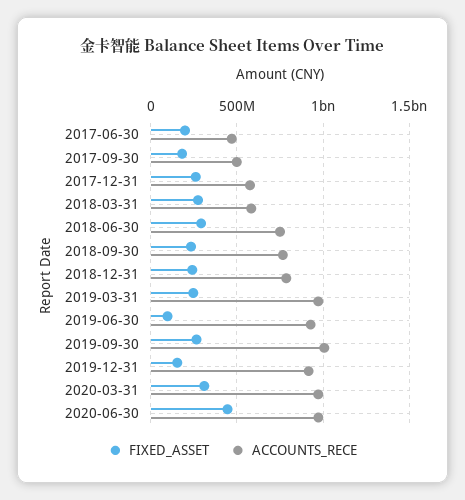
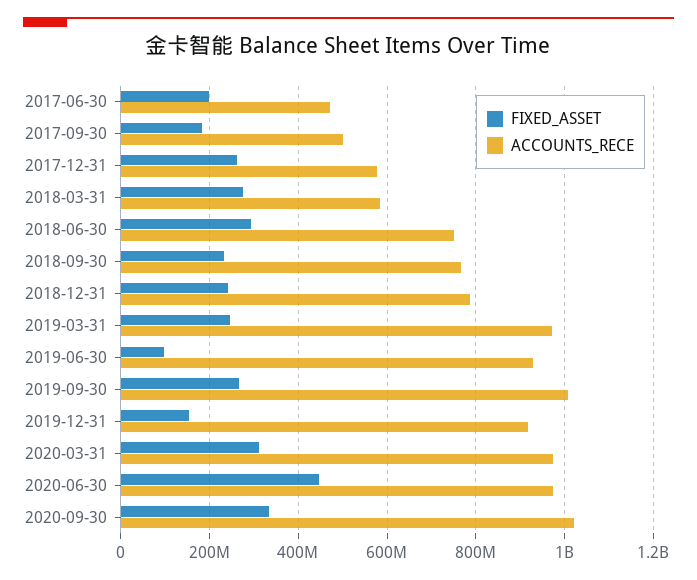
FIXED_ASSET, 2020-09-30: none -> 340000000
ACCOUNTS_RECE, 2020-09-30: none -> 1020000000

